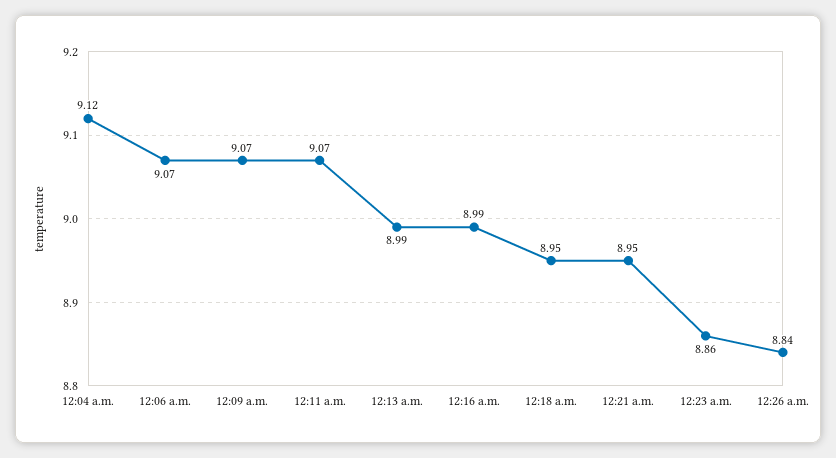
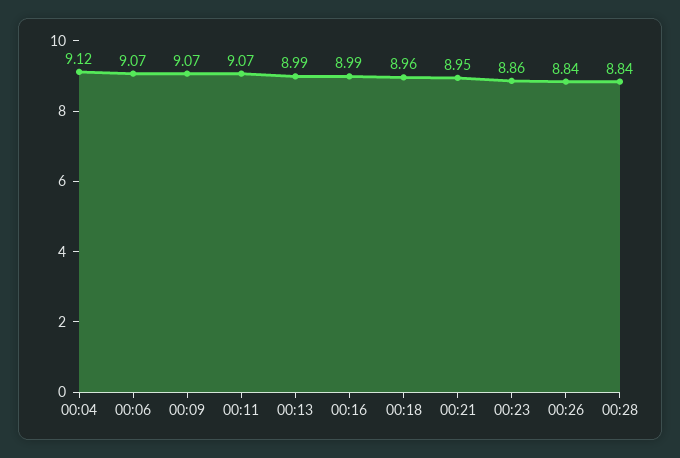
12:18 a.m.: 8.95 -> 8.96
00:28: none -> 8.84

